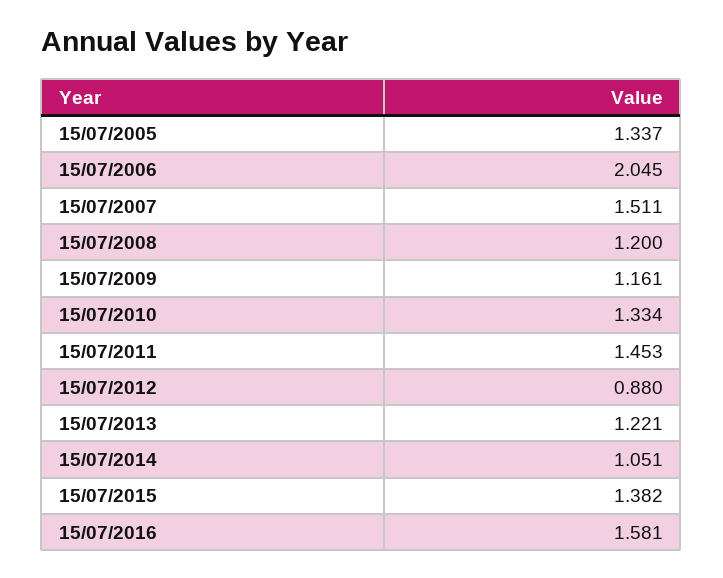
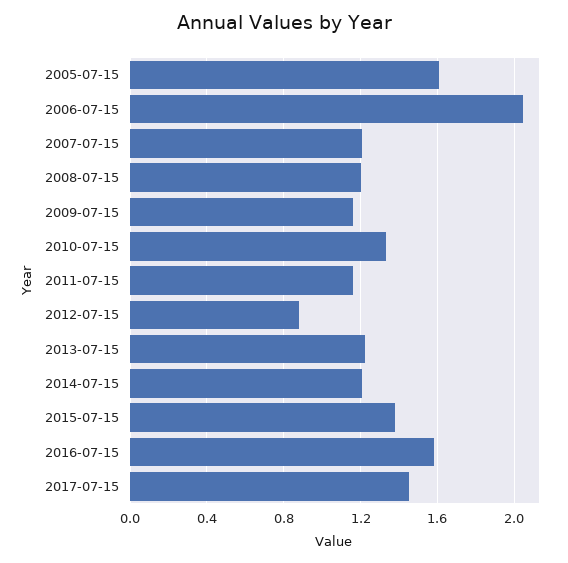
15/07/2005: 1.337 -> 1.6
15/07/2007: 1.511 -> 1.2
15/07/2011: 1.453 -> 1.15
15/07/2014: 1.051 -> 1.2
2017-07-15: none -> 1.45

